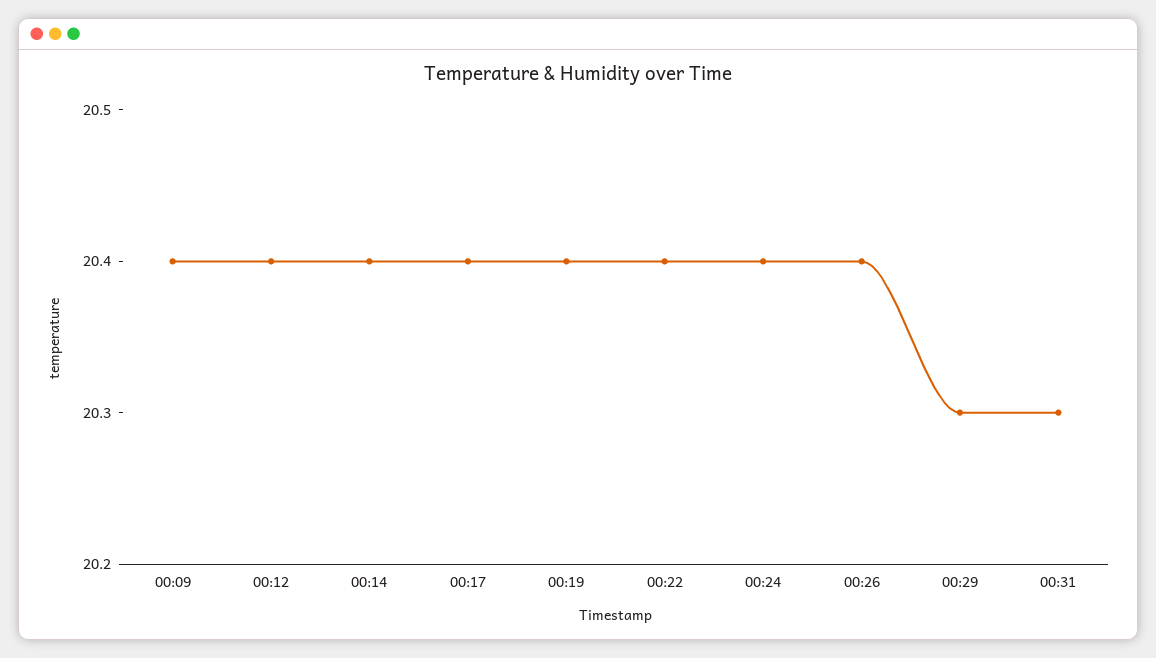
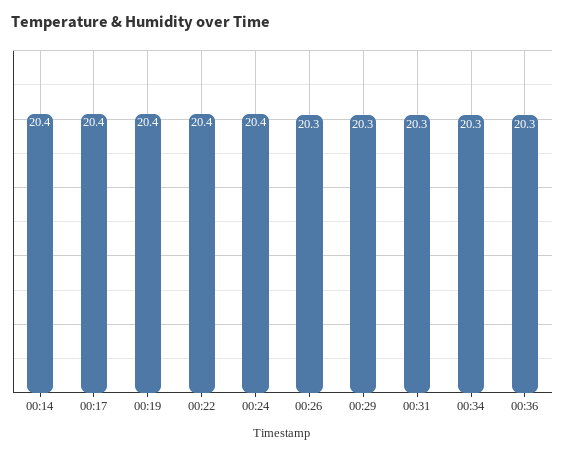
00:09: 20.4 -> none
00:12: 20.4 -> none
00:26: 20.4 -> 20.3
00:34: none -> 20.3
00:36: none -> 20.3

